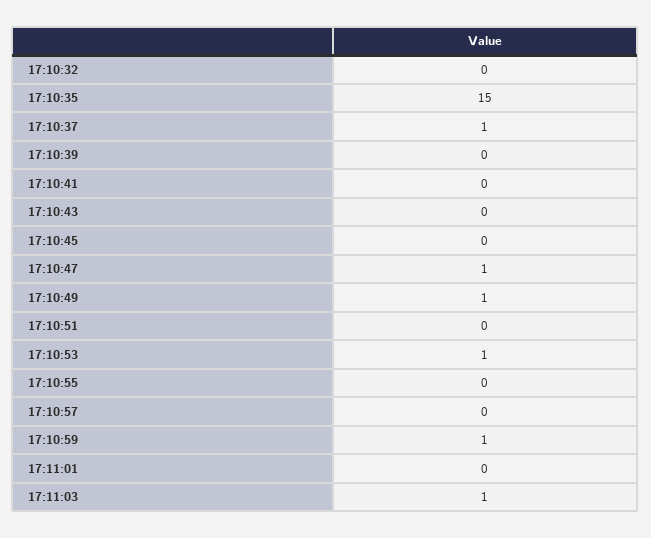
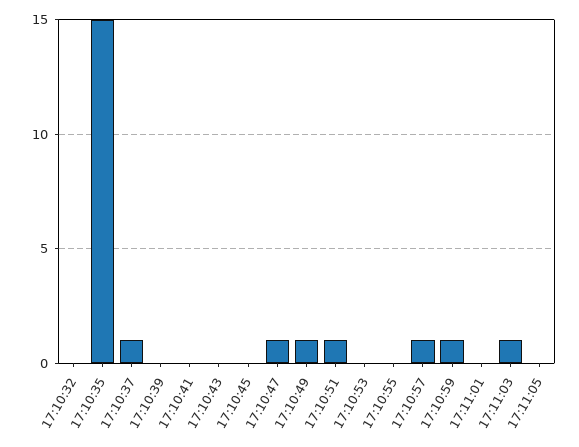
17:10:51: 0 -> 1
17:10:53: 1 -> 0
17:10:57: 0 -> 1
17:11:05: none -> 0

